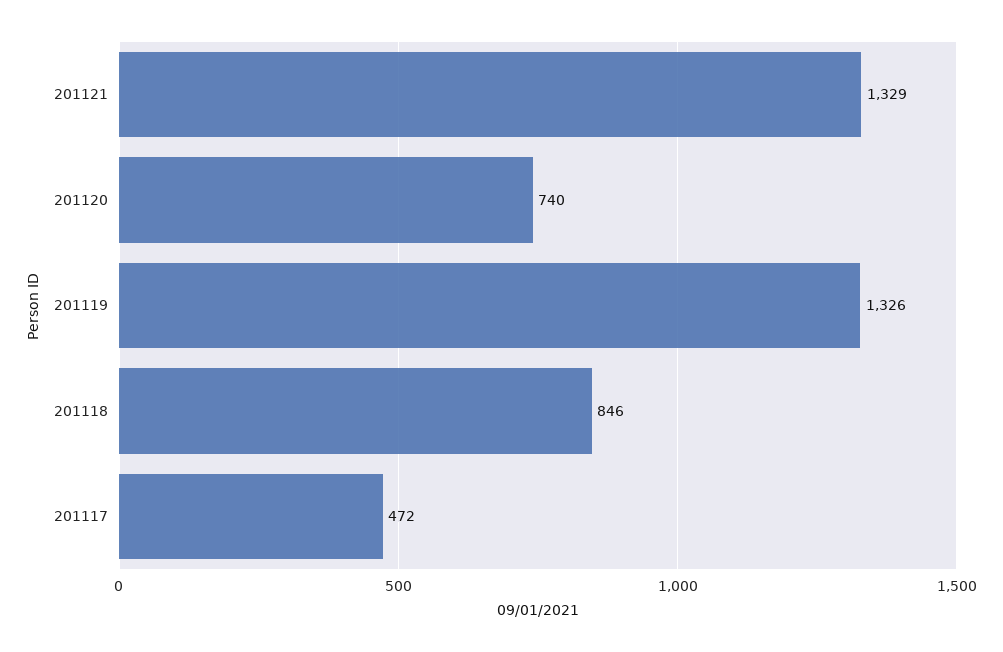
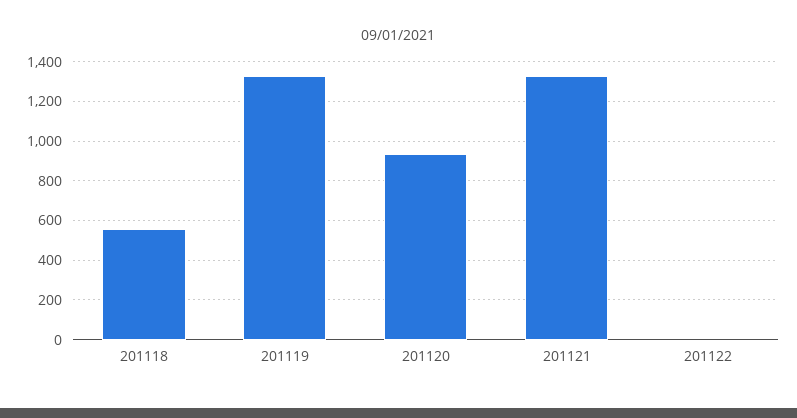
201120: 740 -> 950
201118: 846 -> 550
201117: 472 -> none
201122: none -> 0

